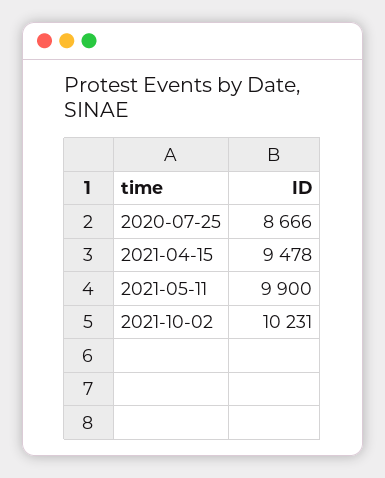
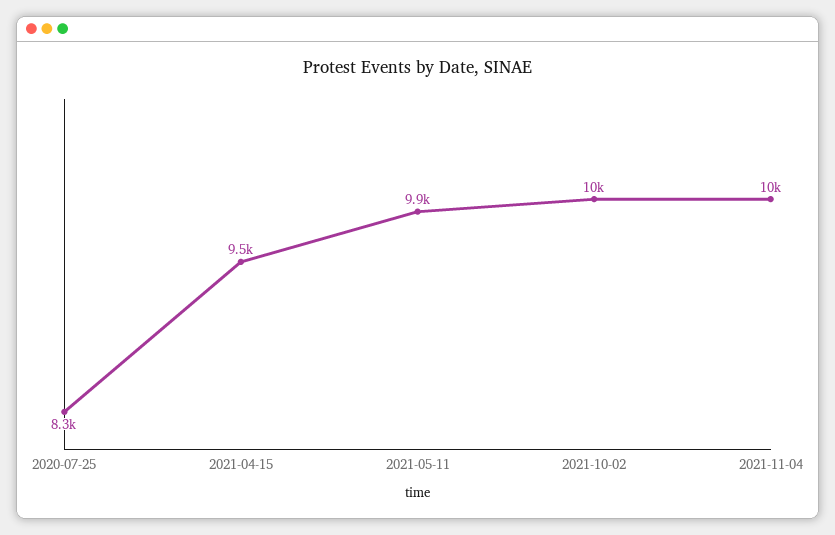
2020-07-25: 8666 -> 8300
2021-11-04: none -> 10000

